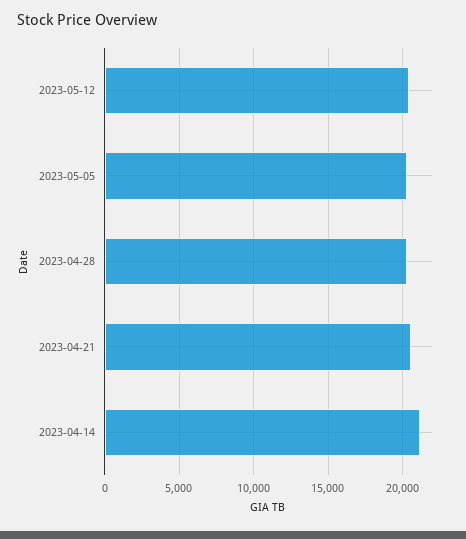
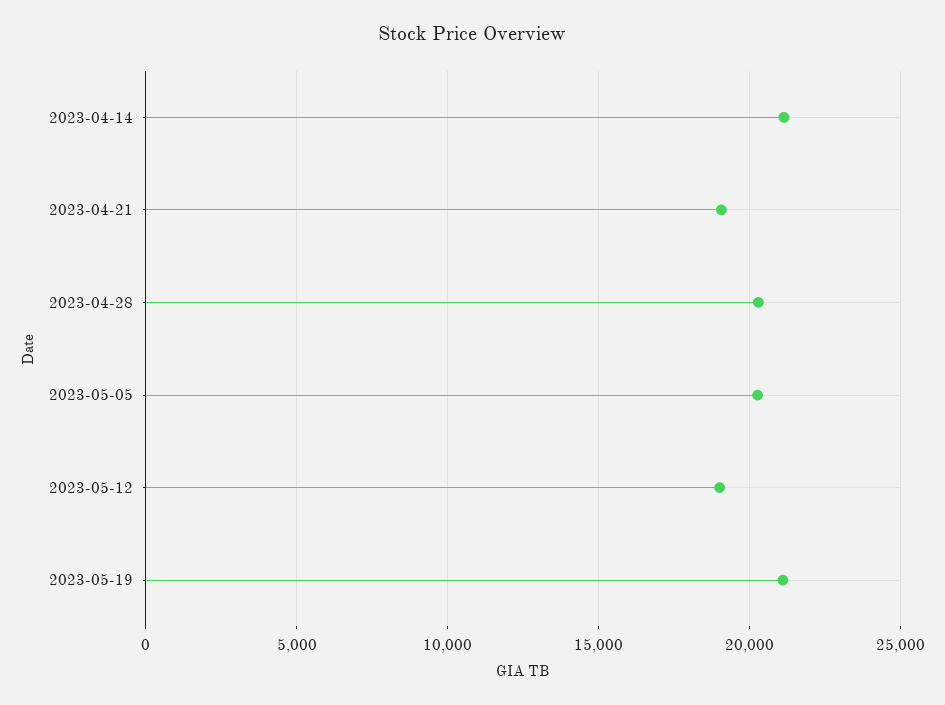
2023-05-12: 20500 -> 19000
2023-04-21: 20500 -> 19000
2023-05-19: none -> 21000

